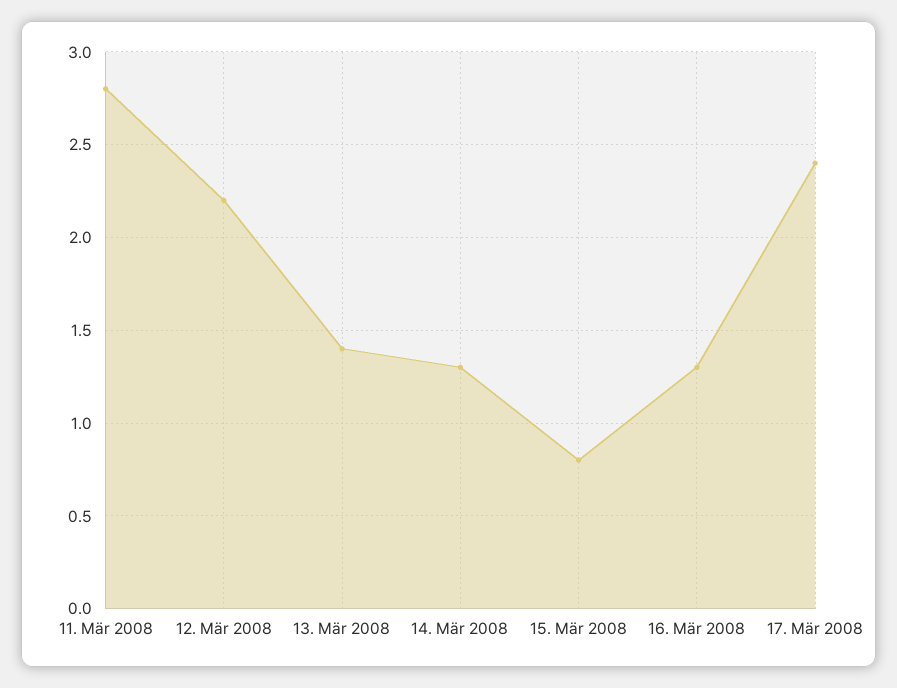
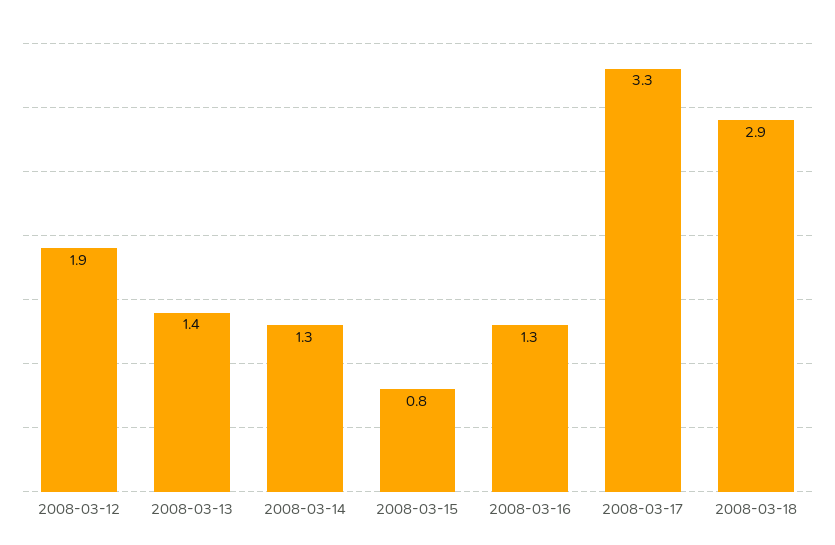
11. Mär 2008: 2.8 -> none
12. Mär 2008: 2.2 -> 1.9
17. Mär 2008: 2.4 -> 3.3
2008-03-18: none -> 2.9

